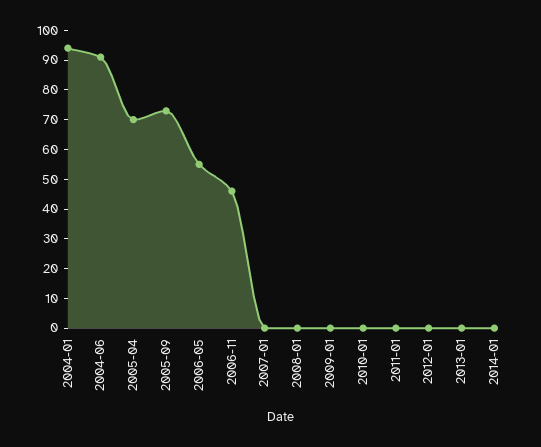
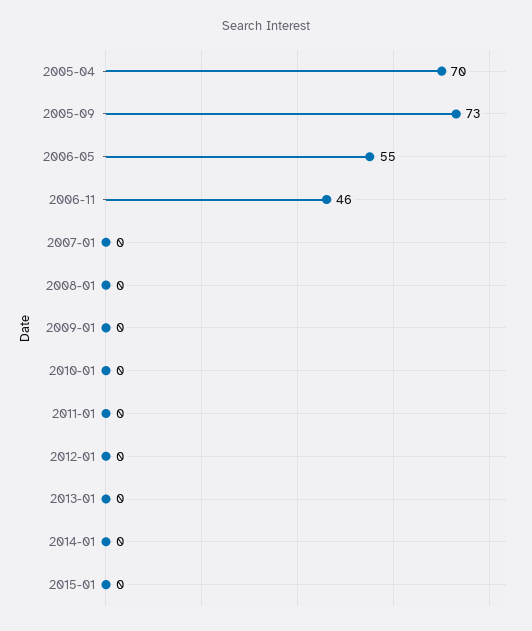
2004-01: 95 -> none
2004-06: 90 -> none
2015-01: none -> 0

